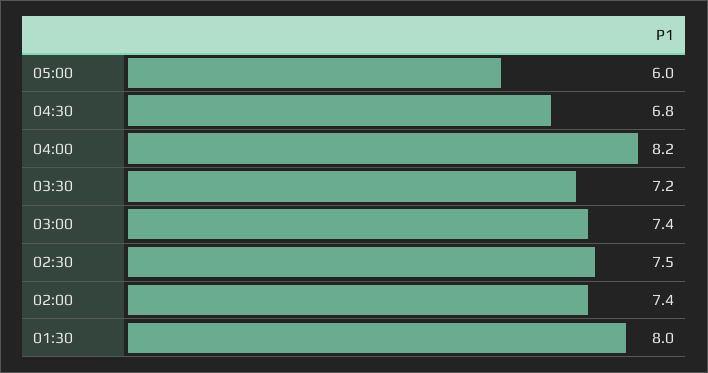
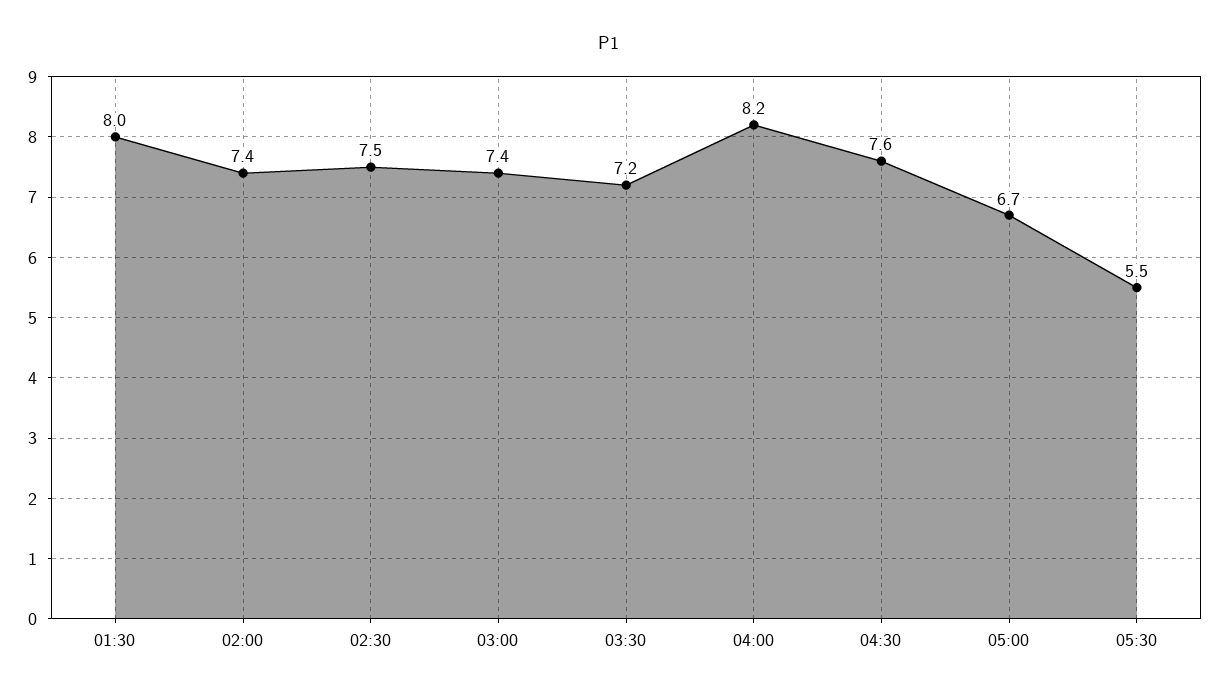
05:00: 6 -> 6.7
04:30: 6.8 -> 7.6
05:30: none -> 5.5

